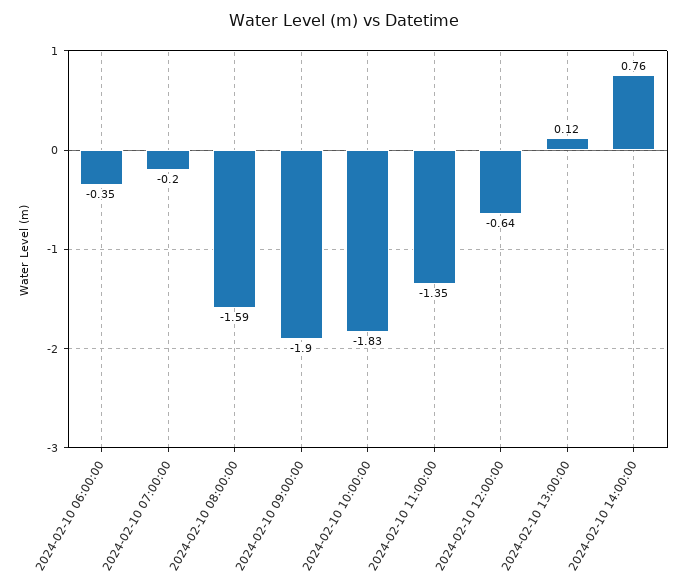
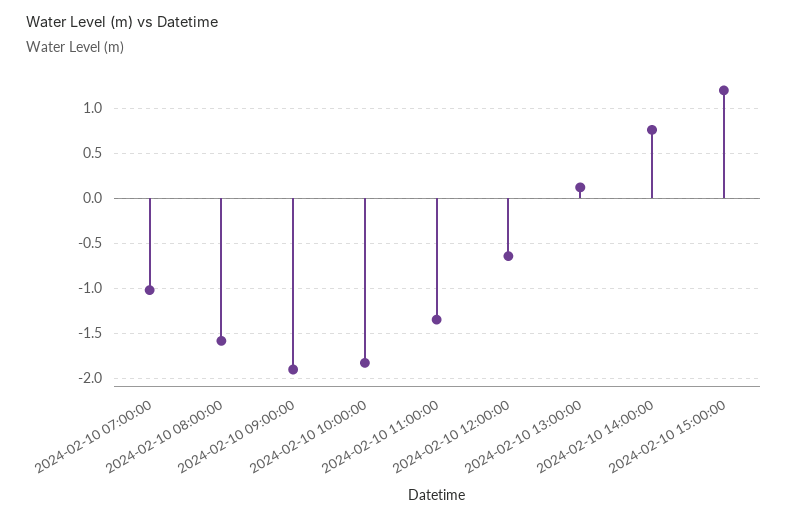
2024-02-10 06:00:00: -0.35 -> none
2024-02-10 07:00:00: -0.2 -> -1
2024-02-10 15:00:00: none -> 1.2

